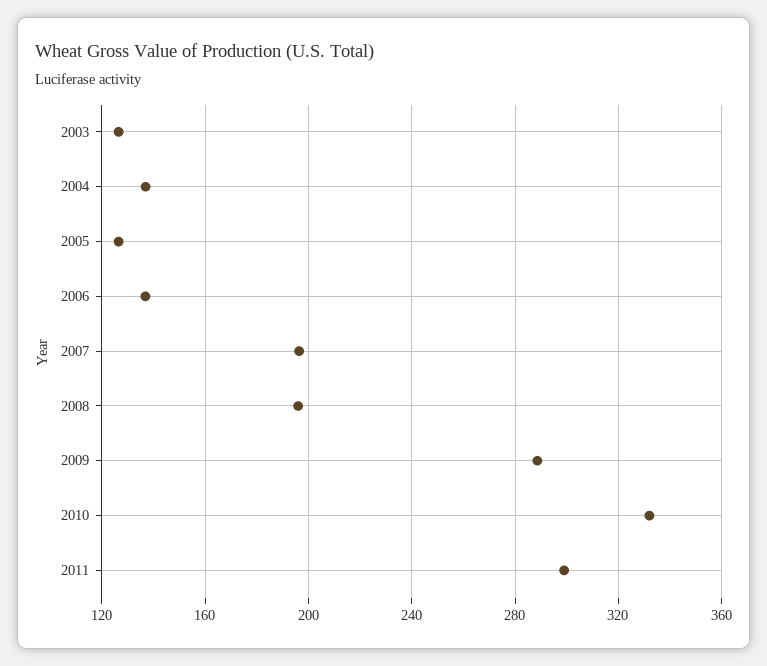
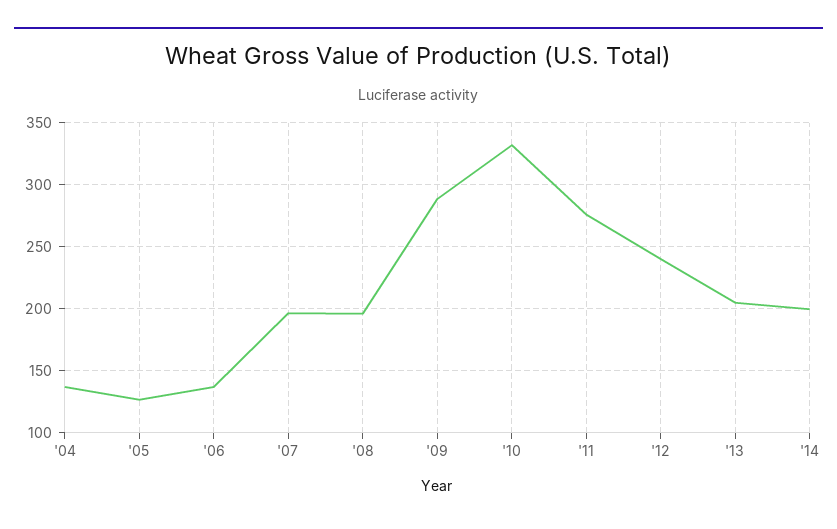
2003: 125 -> none
2011: 300 -> 275
'12: none -> 240
'13: none -> 205
'14: none -> 200

